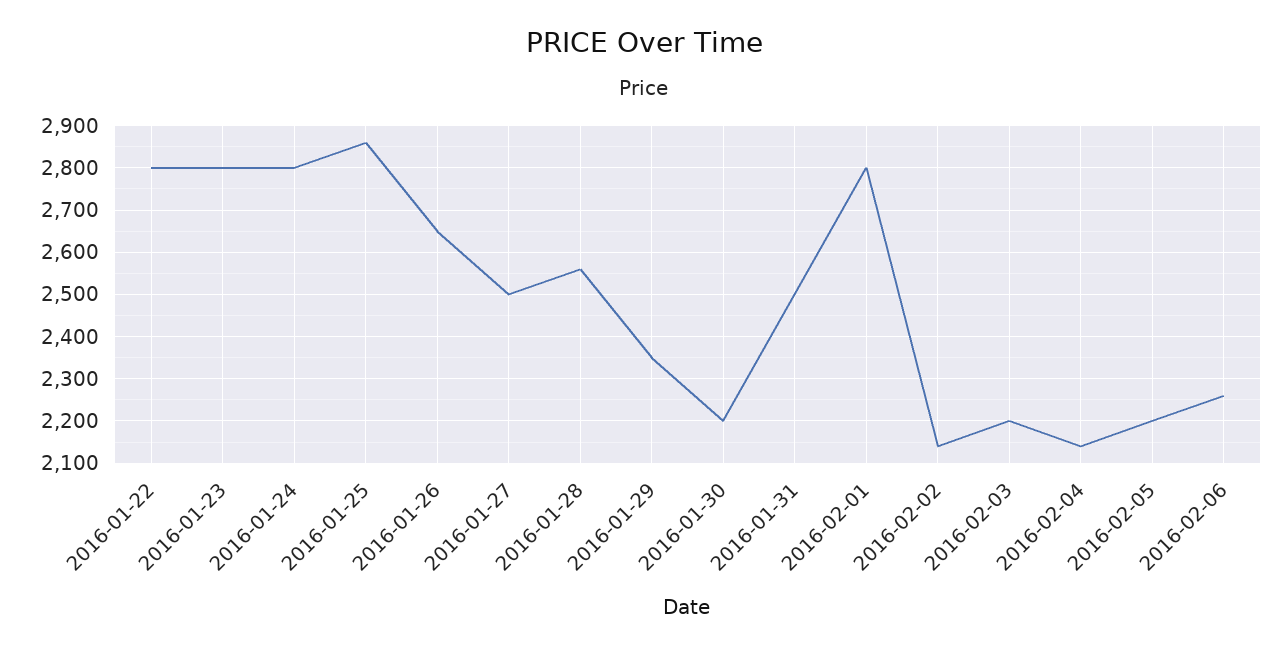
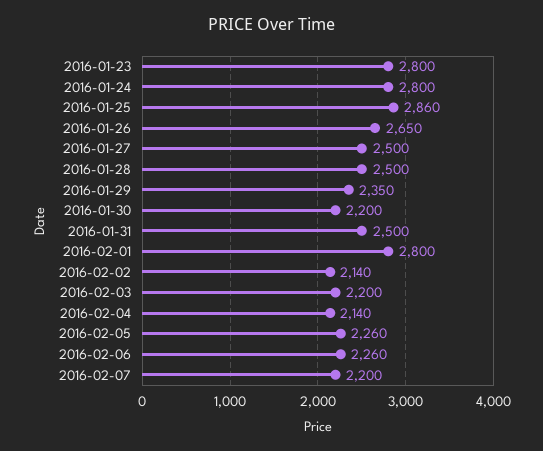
2016-01-22: 2800 -> none
2016-01-28: 2560 -> 2500
2016-02-05: 2200 -> 2260
2016-02-07: none -> 2200

